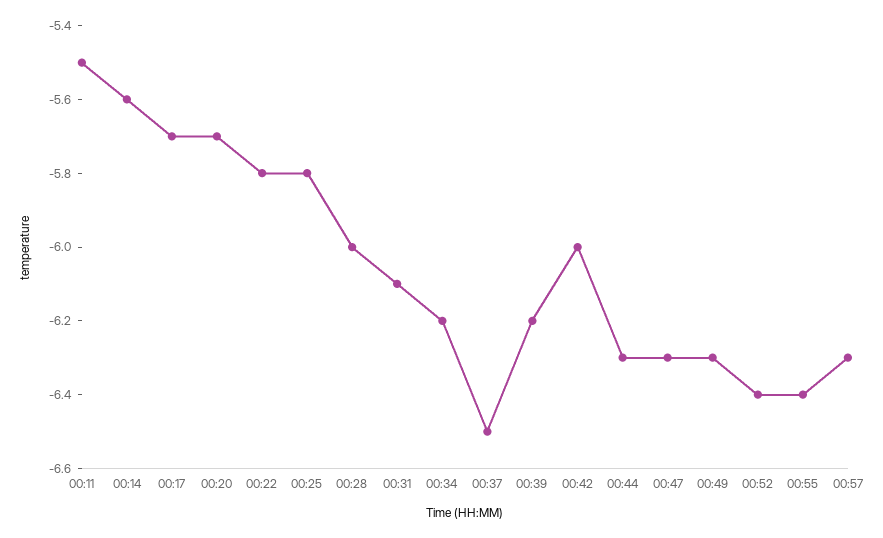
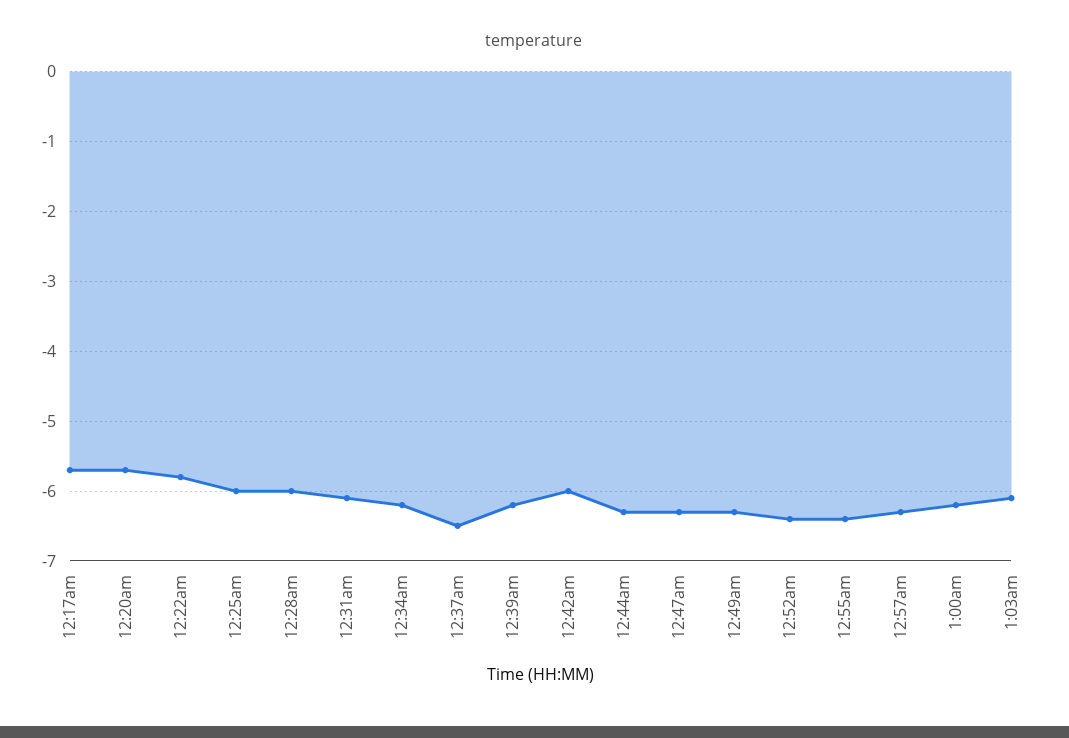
00:11: -5.5 -> none
00:14: -5.6 -> none
00:25: -5.8 -> -6
1:00am: none -> -6.2
1:03am: none -> -6.1

